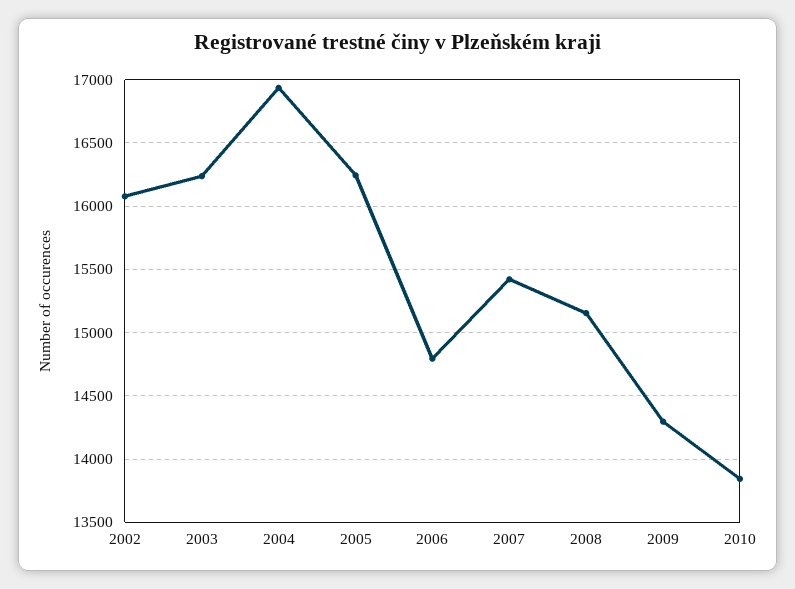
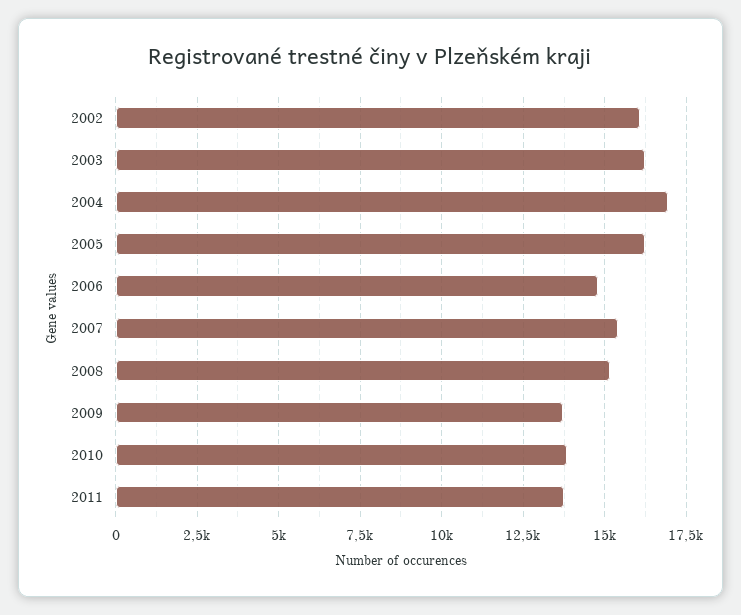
2009: 14300 -> 13750
2011: none -> 13750

